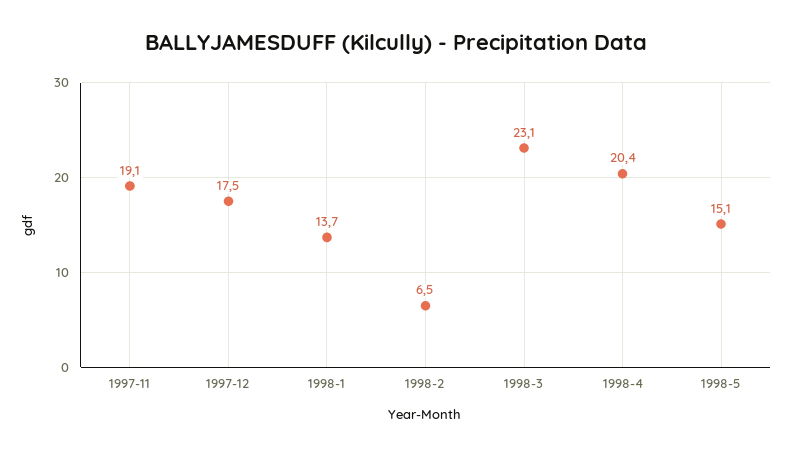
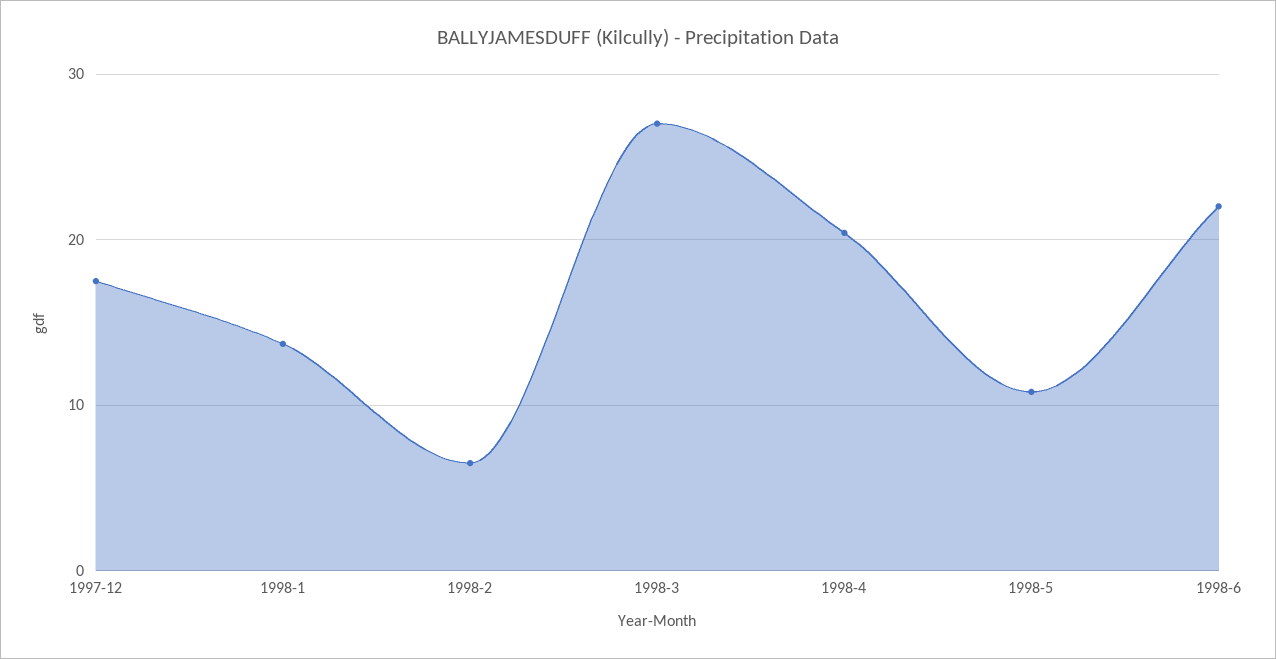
1997-11: 19.1 -> none
1998-3: 23.1 -> 27
1998-5: 15.1 -> 11
1998-6: none -> 22

